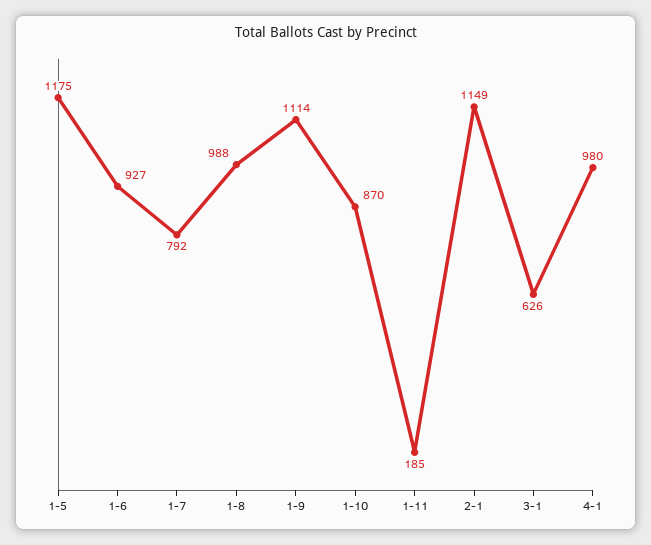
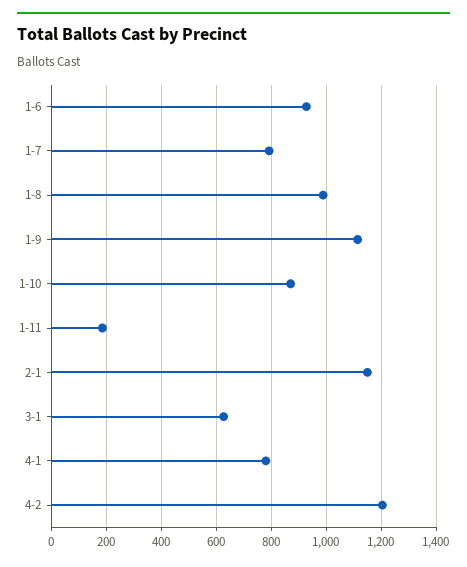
1-5: 1175 -> none
4-1: 980 -> 775
4-2: none -> 1200

